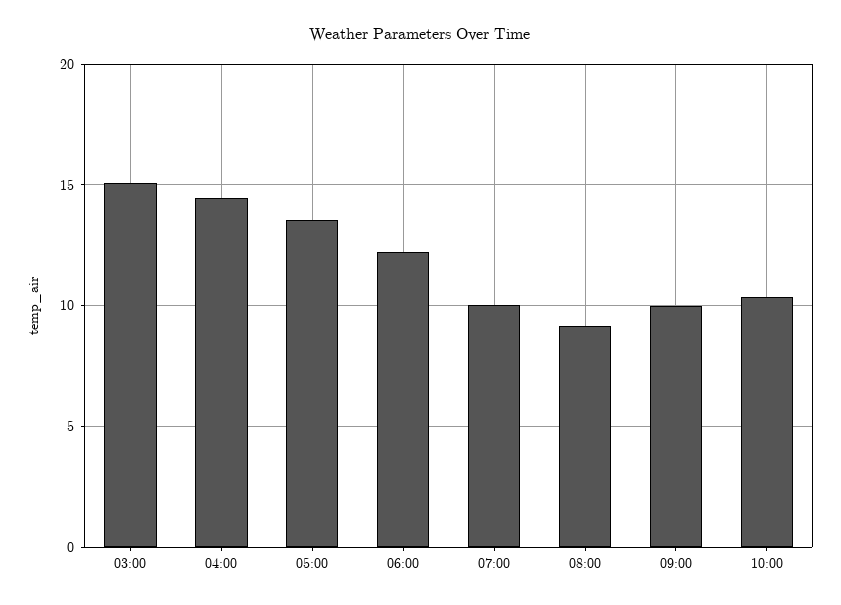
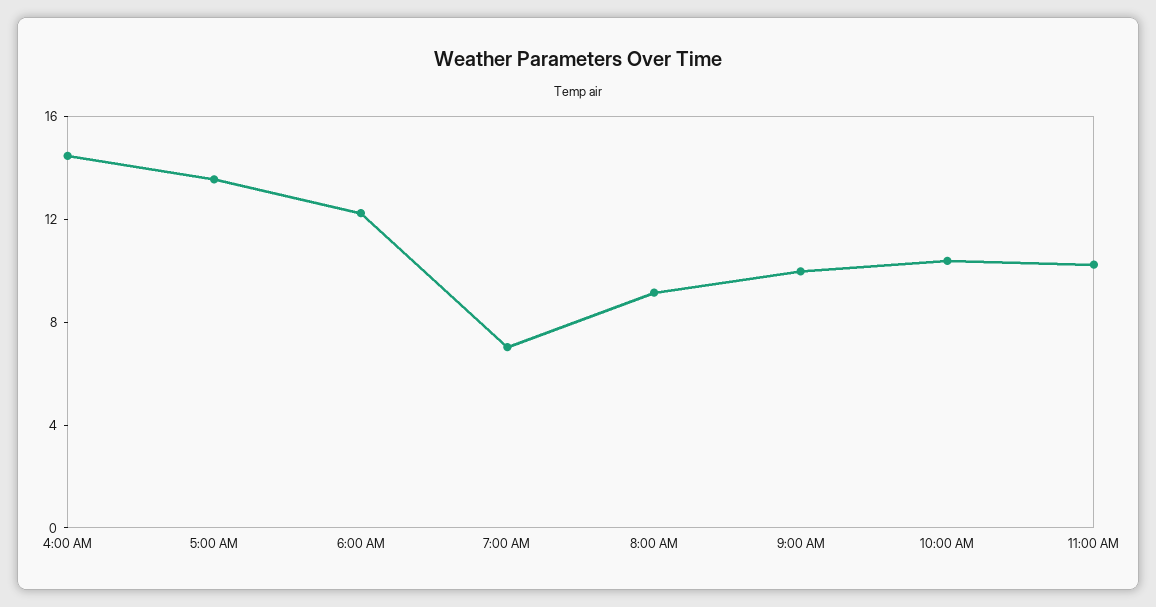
03:00: 15 -> none
07:00: 10 -> 7
11:00 AM: none -> 10

